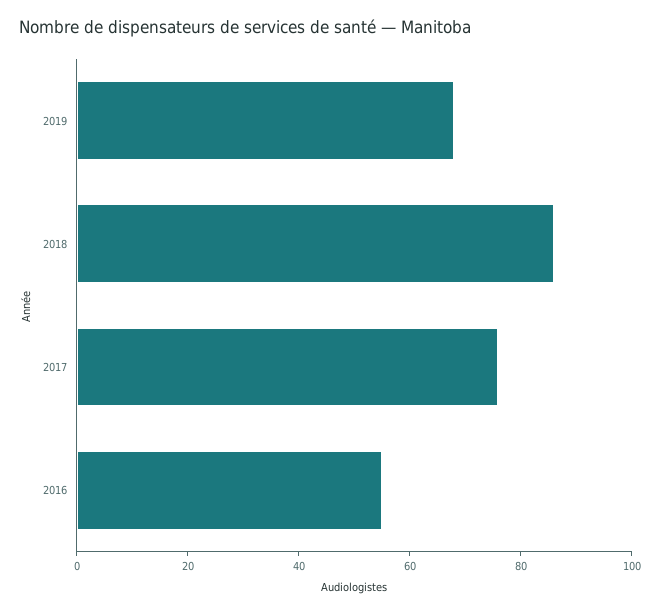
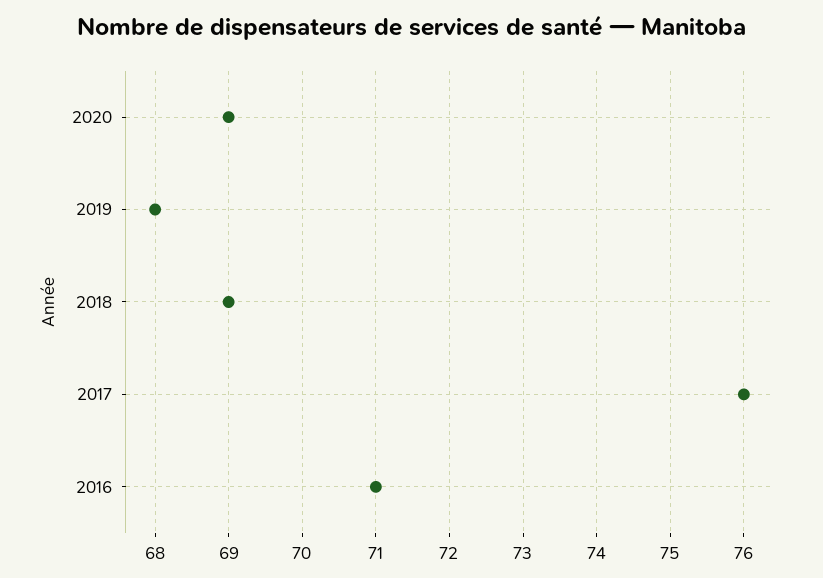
2018: 85 -> 69
2016: 55 -> 71
2020: none -> 69

